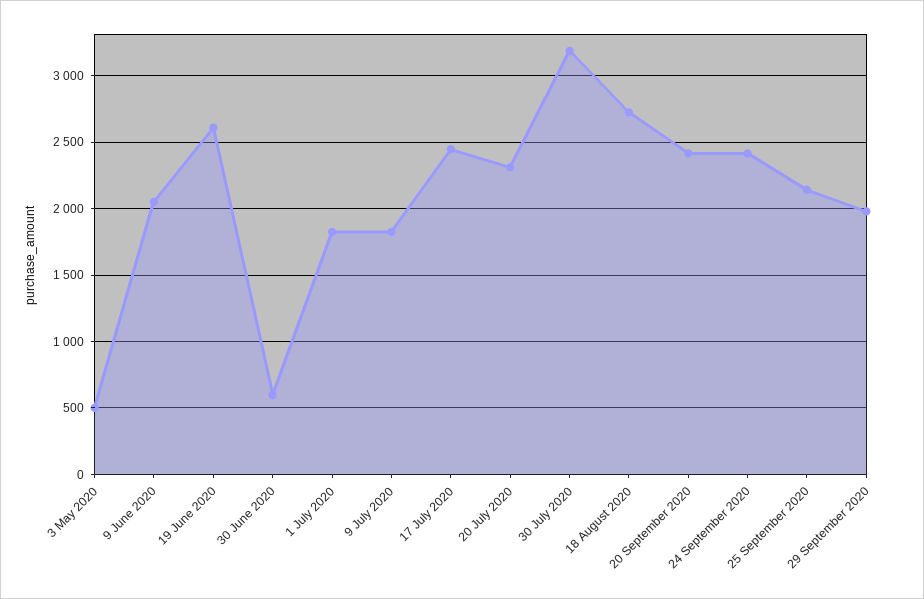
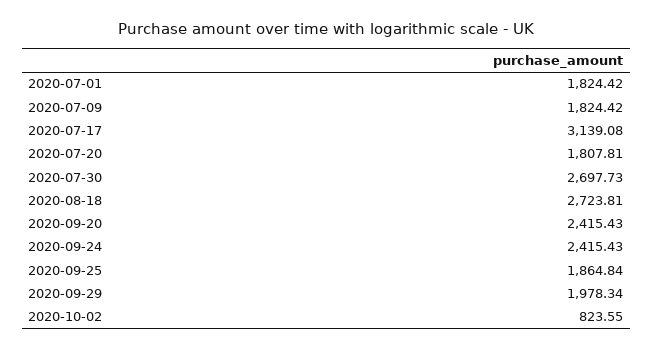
3 May 2020: 500 -> none
9 June 2020: 2050 -> none
19 June 2020: 2600 -> none
30 June 2020: 600 -> none
17 July 2020: 2450 -> 3139.08
20 July 2020: 2300 -> 1807.81
30 July 2020: 3200 -> 2697.73
25 September 2020: 2150 -> 1864.84
2020-10-02: none -> 823.55

